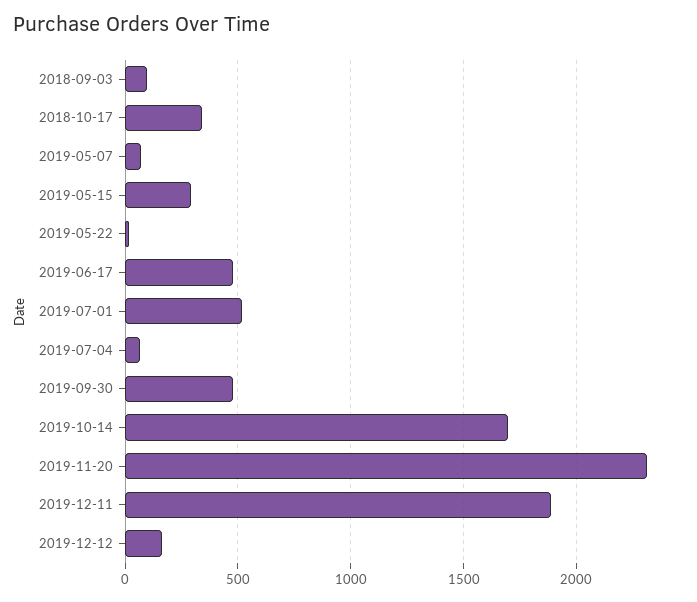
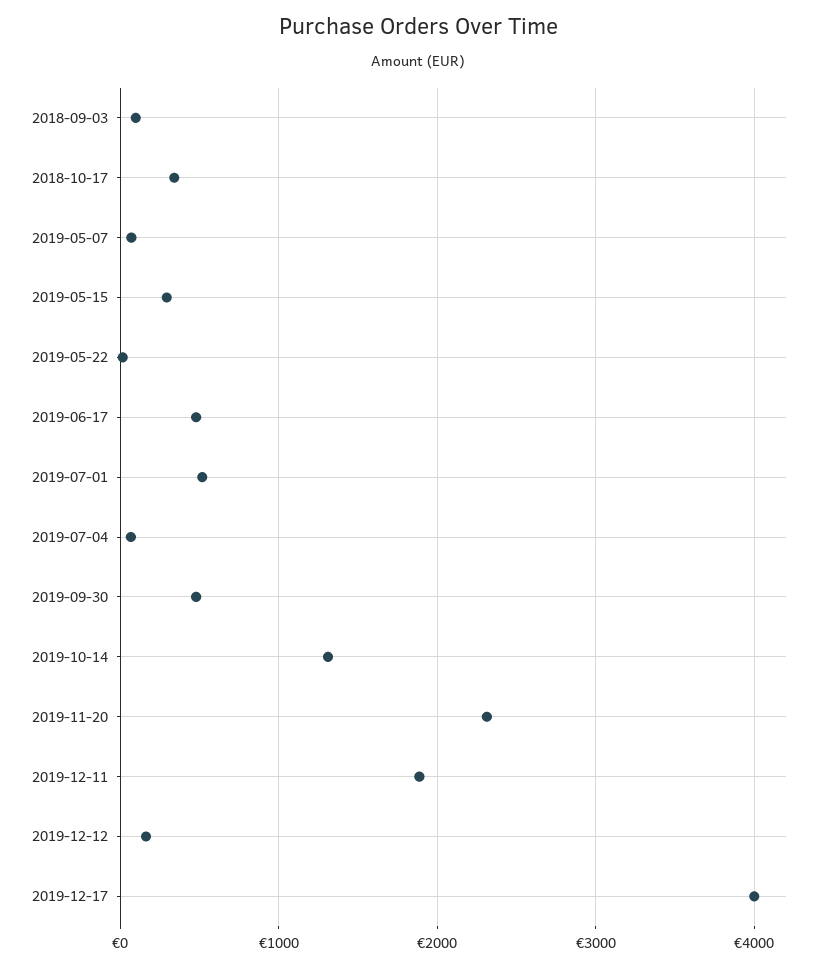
2019-10-14: 1700 -> 1300
2019-12-17: none -> 4000

